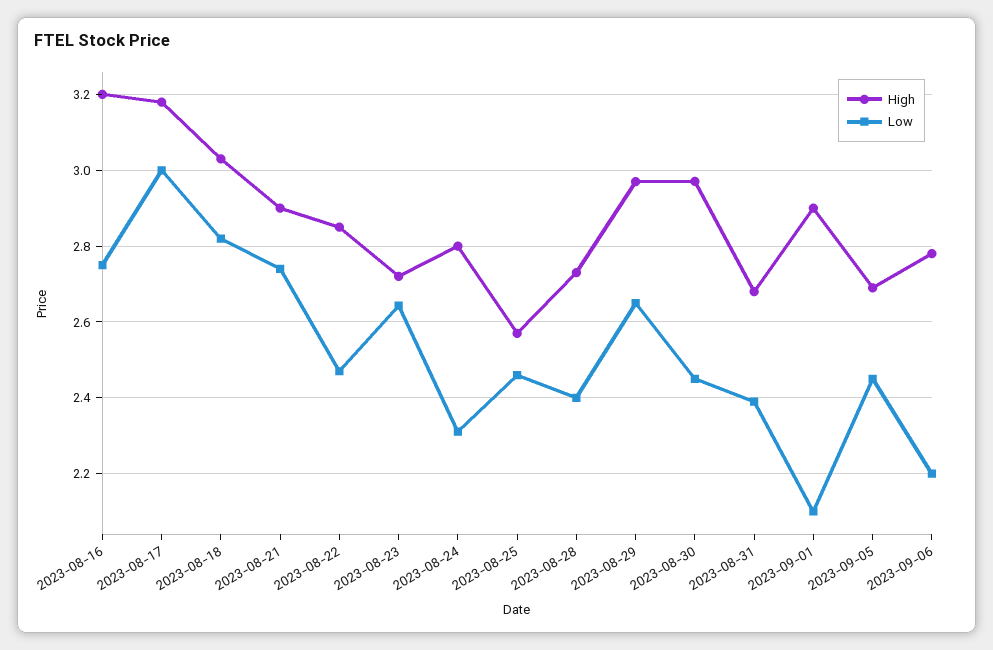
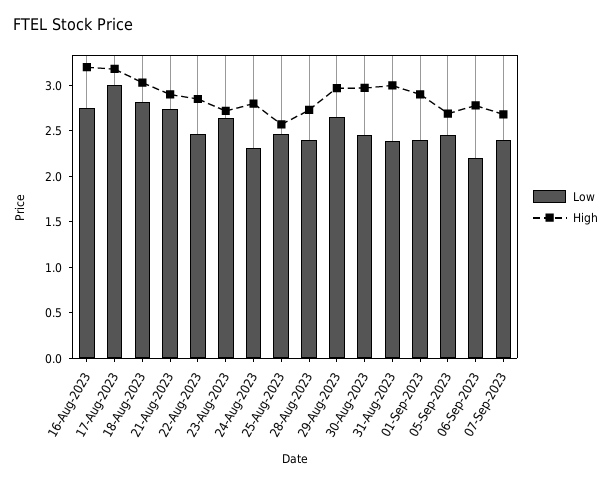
High, 2023-08-31: 2.68 -> 3
Low, 2023-09-01: 2.1 -> 2.4
Low, 07-Sep-2023: none -> 2.4
High, 07-Sep-2023: none -> 2.7

